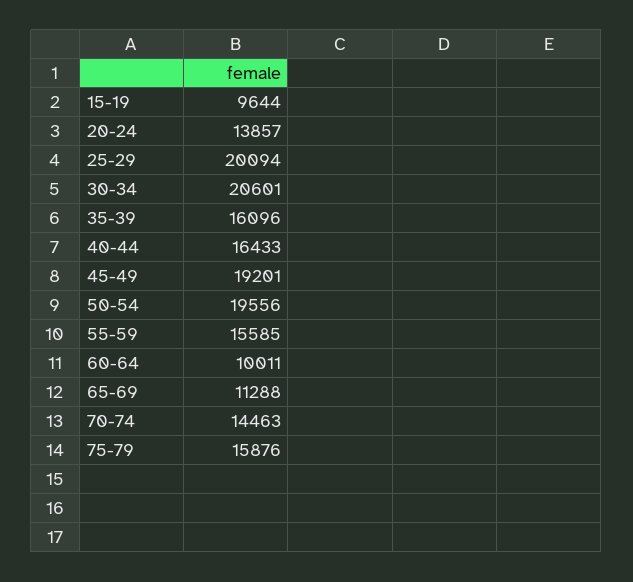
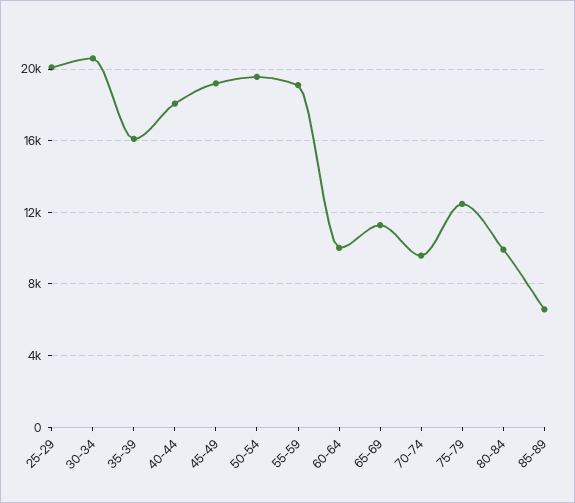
15-19: 9644 -> none
20-24: 13857 -> none
40-44: 16433 -> 18000
55-59: 15585 -> 19000
70-74: 14463 -> 9500
75-79: 15876 -> 12500
80-84: none -> 10000
85-89: none -> 6500

